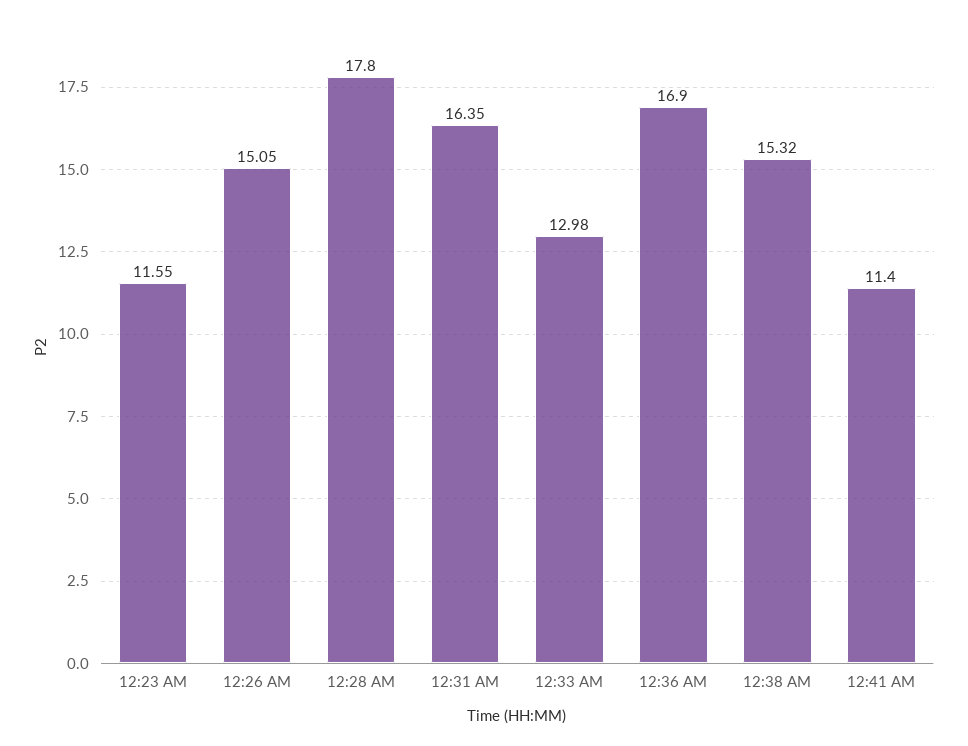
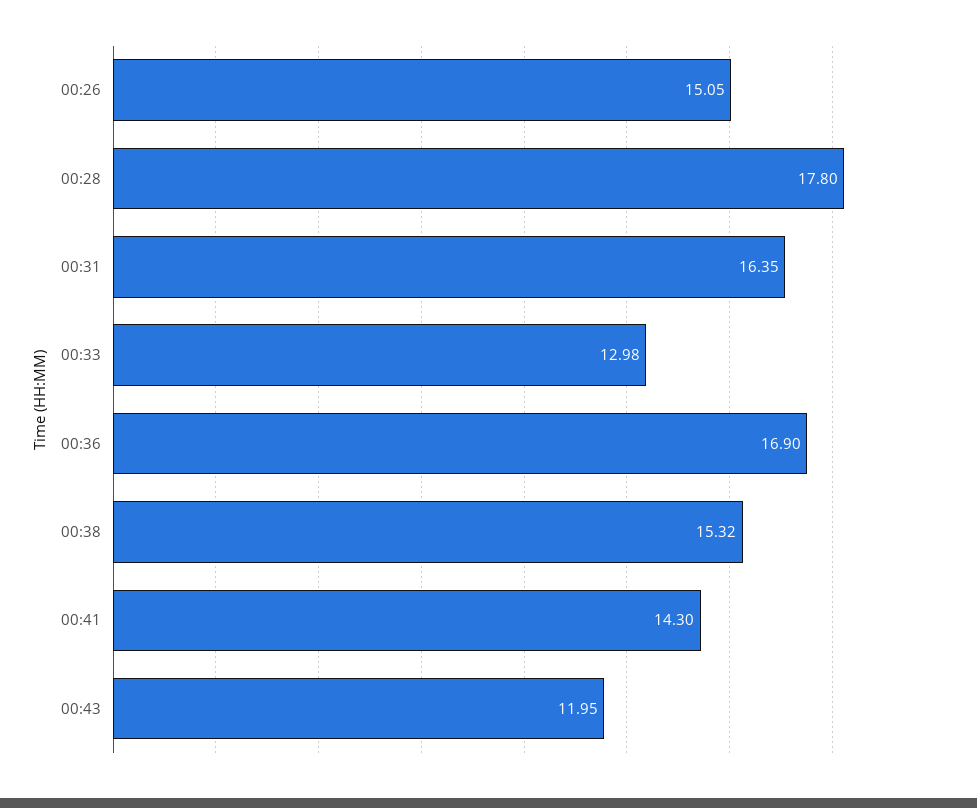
12:23 AM: 11.55 -> none
12:41 AM: 11.4 -> 14.3
00:43: none -> 11.95

